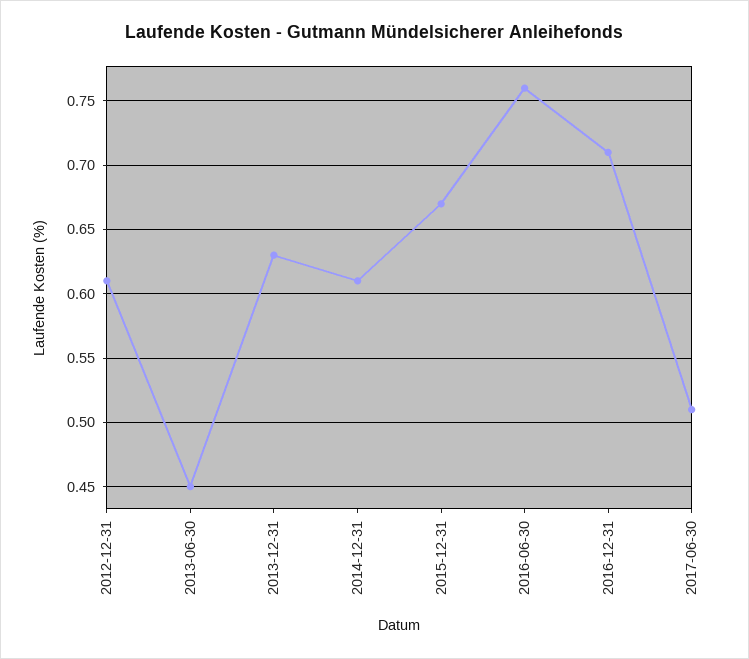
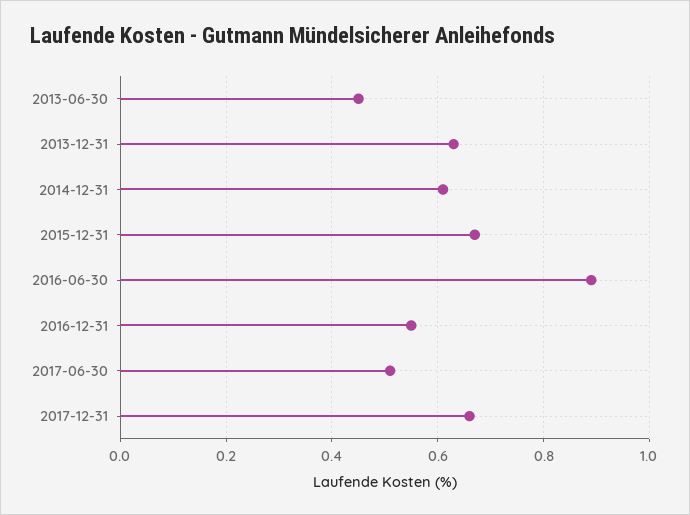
2012-12-31: 0.61 -> none
2016-06-30: 0.76 -> 0.9
2016-12-31: 0.71 -> 0.55
2017-12-31: none -> 0.65

